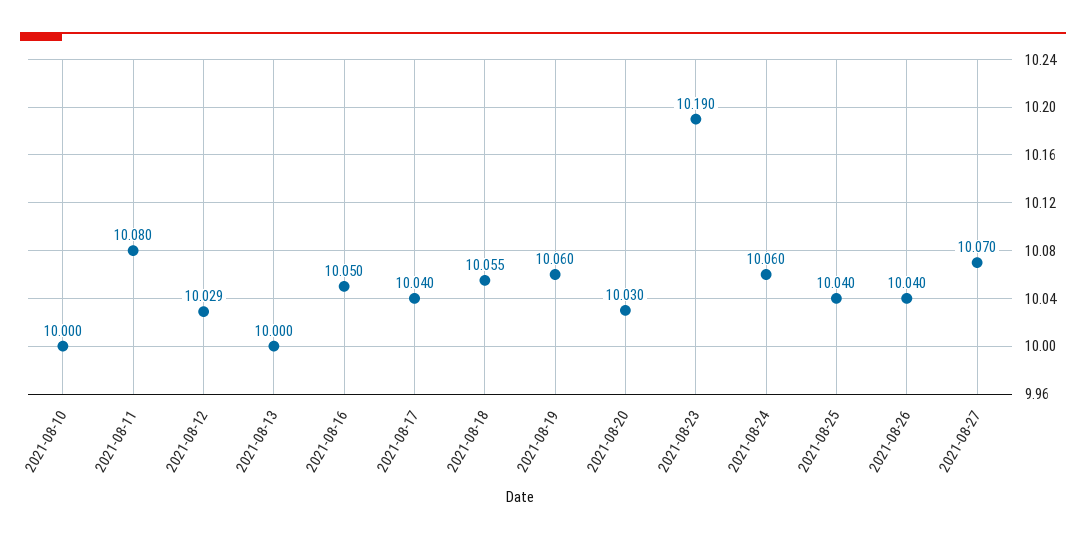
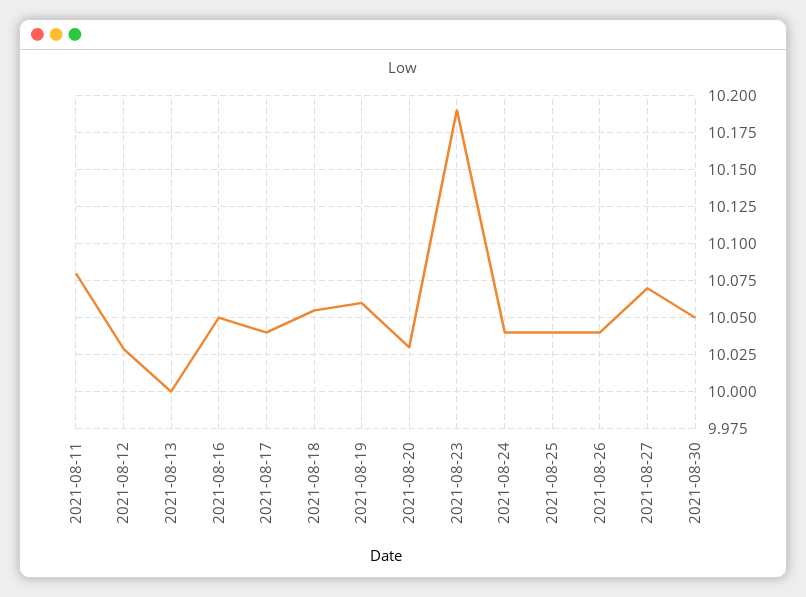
2021-08-10: 10 -> none
2021-08-24: 10.06 -> 10.04
2021-08-30: none -> 10.05

